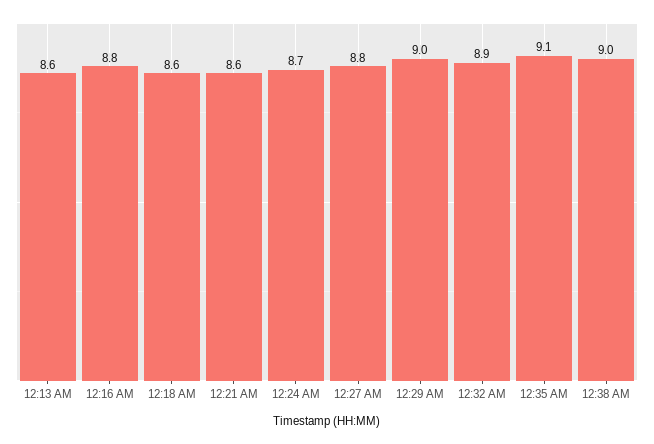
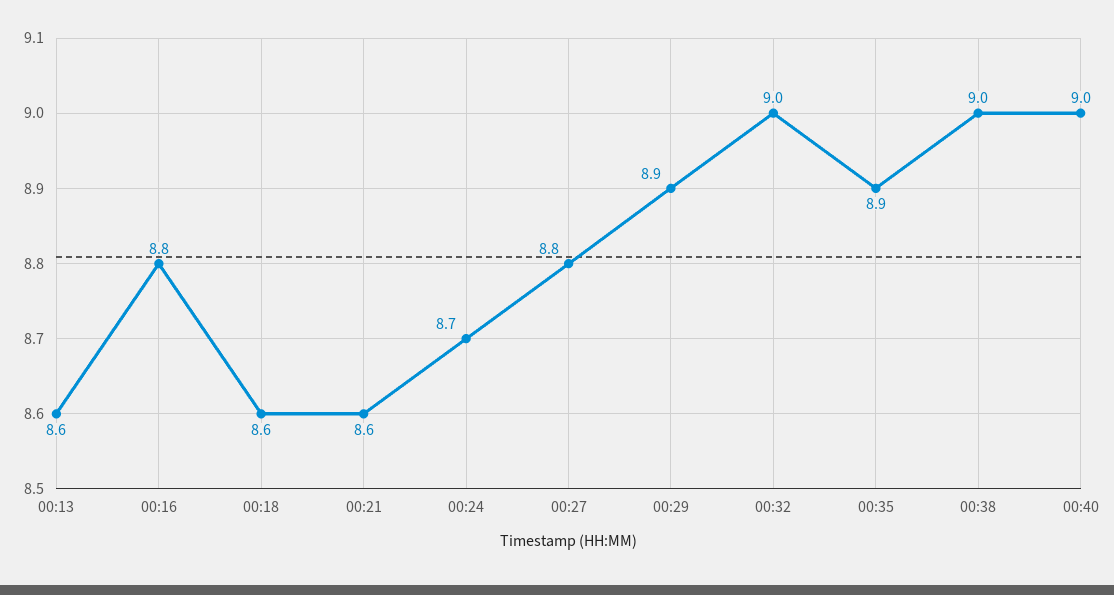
12:29 AM: 9 -> 8.9
12:32 AM: 8.9 -> 9
12:35 AM: 9.1 -> 8.9
00:40: none -> 9

